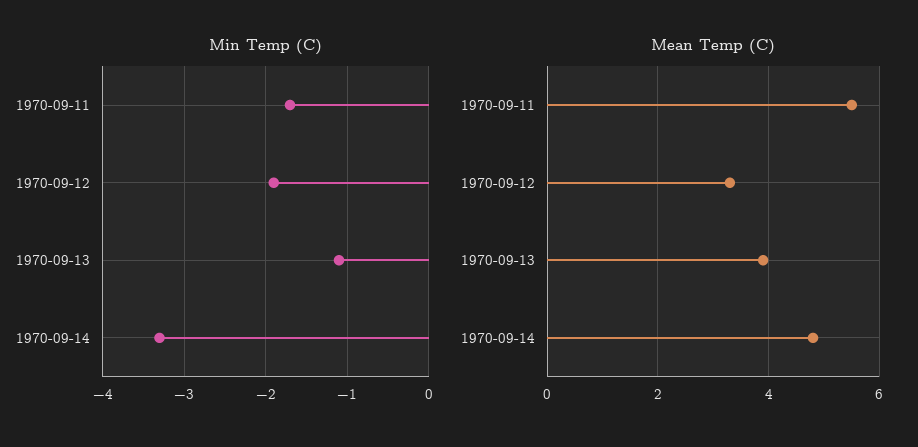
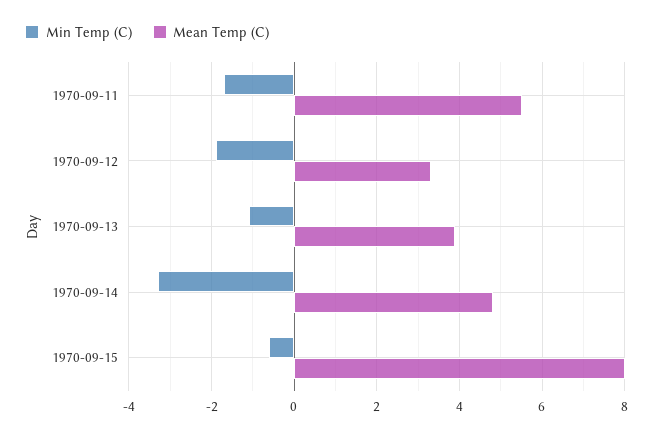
Min Temp (C), 1970-09-15: none -> -0.5
Mean Temp (C), 1970-09-15: none -> 8

